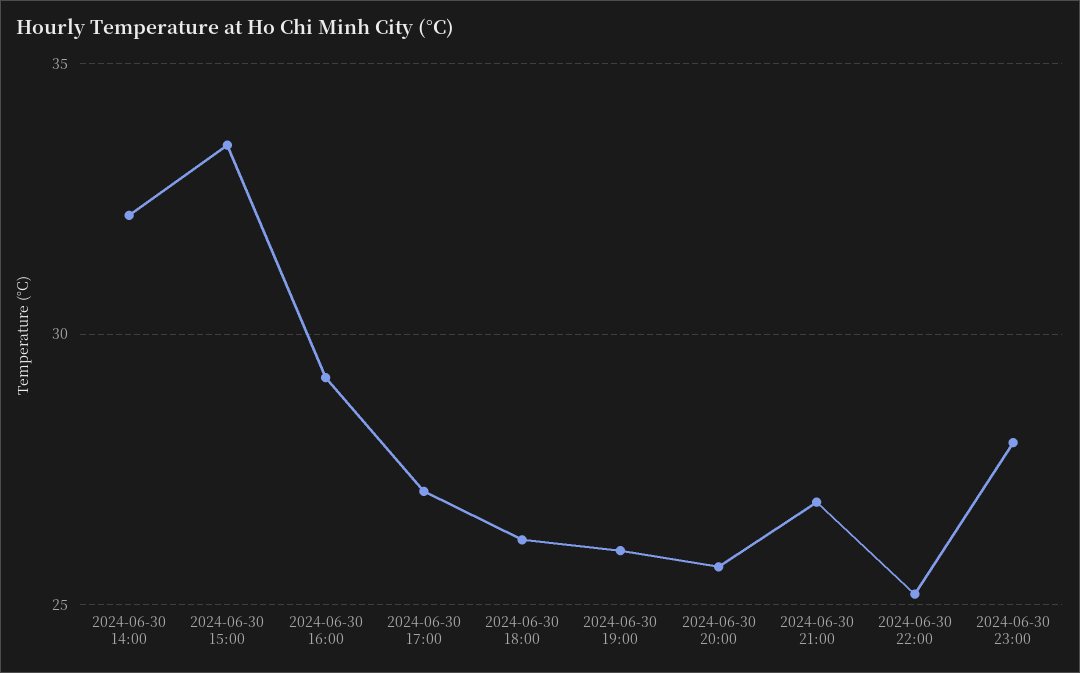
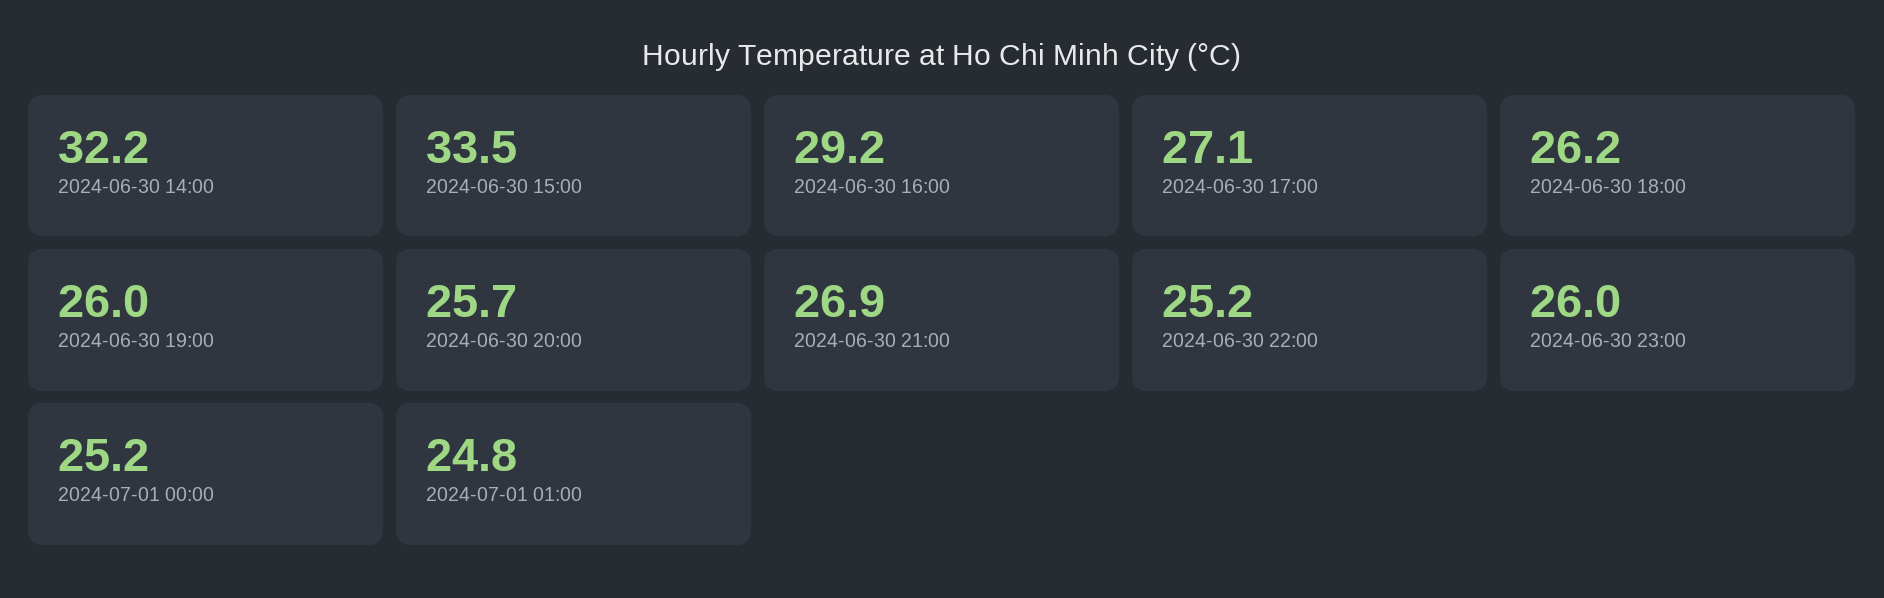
2024-06-30 23:00: 28 -> 26
2024-07-01 00:00: none -> 25.2
2024-07-01 01:00: none -> 24.8

